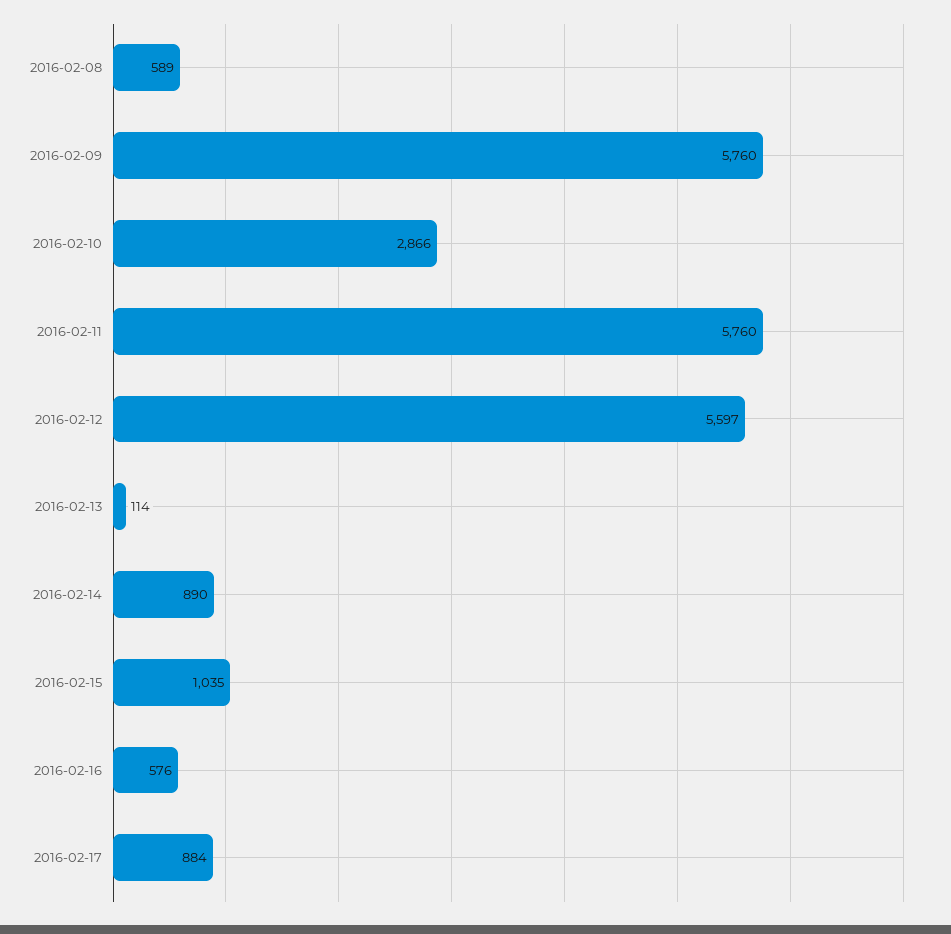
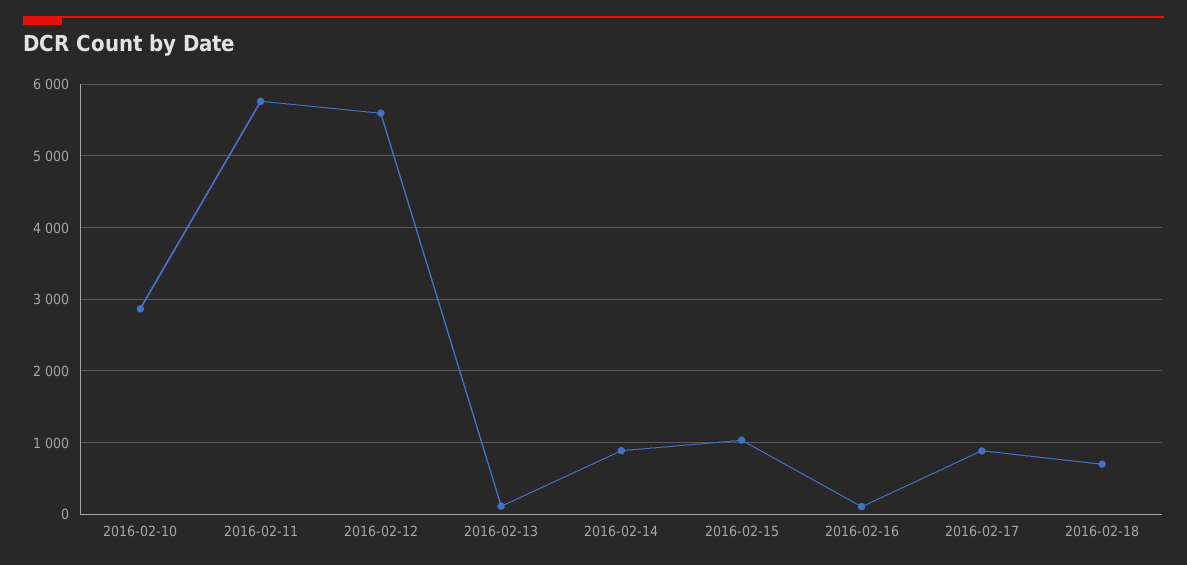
2016-02-08: 589 -> none
2016-02-09: 5760 -> none
2016-02-16: 576 -> 100
2016-02-18: none -> 700

